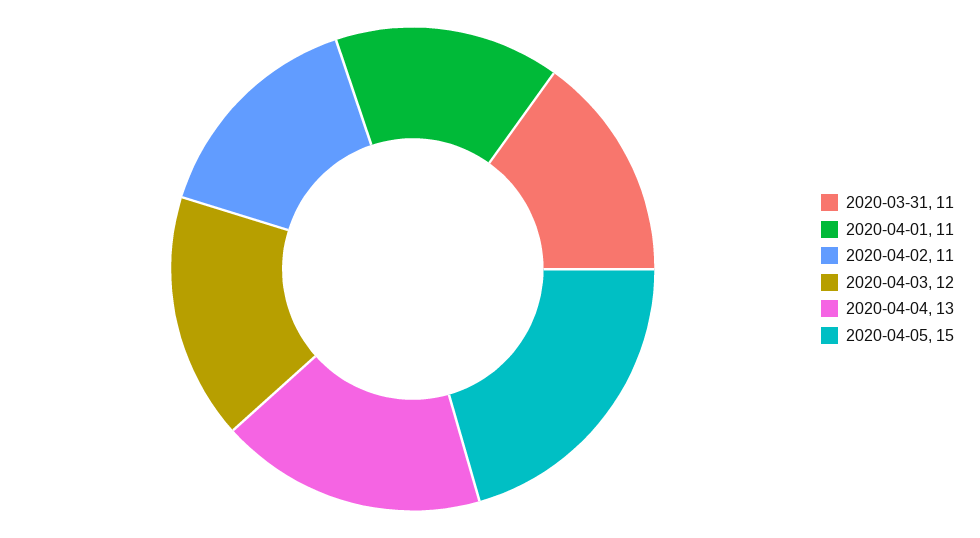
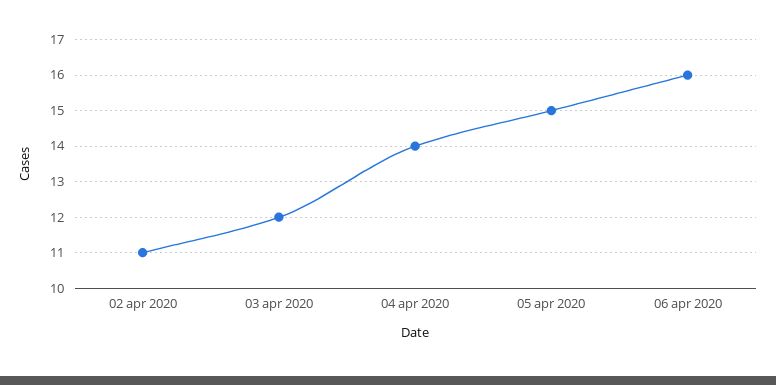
2020-03-31: 11 -> none
2020-04-01: 11 -> none
2020-04-04: 13 -> 14
06 apr 2020: none -> 16

